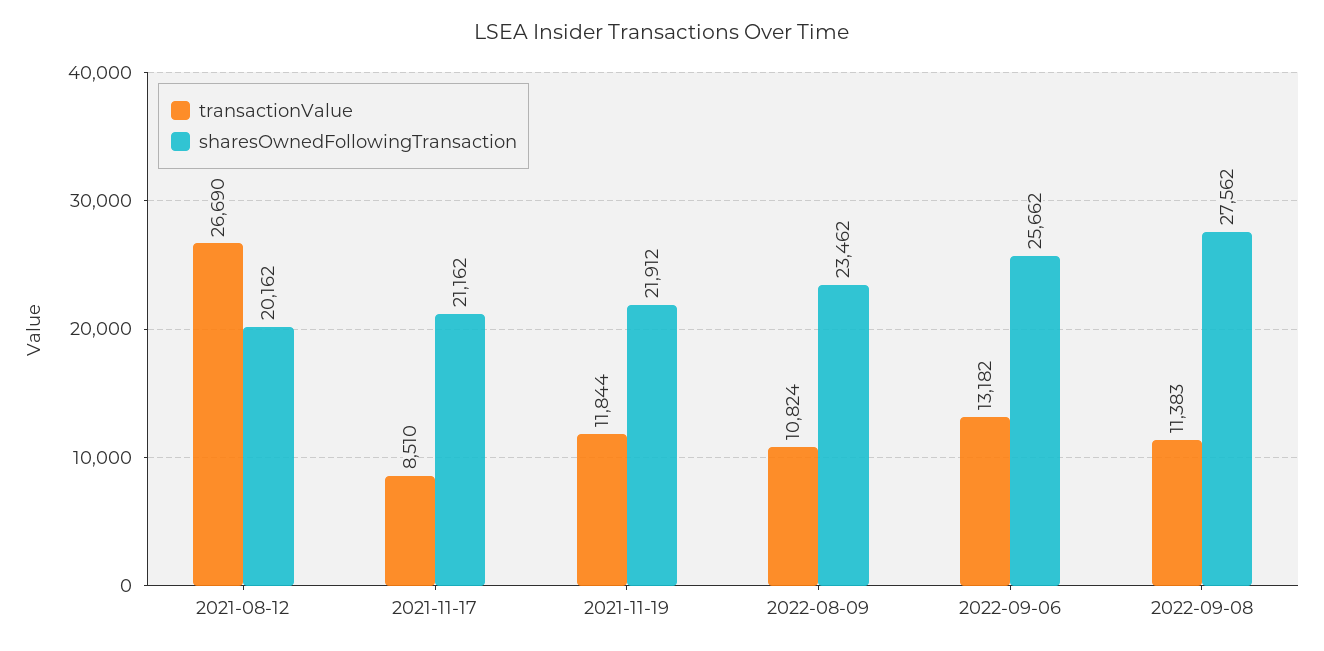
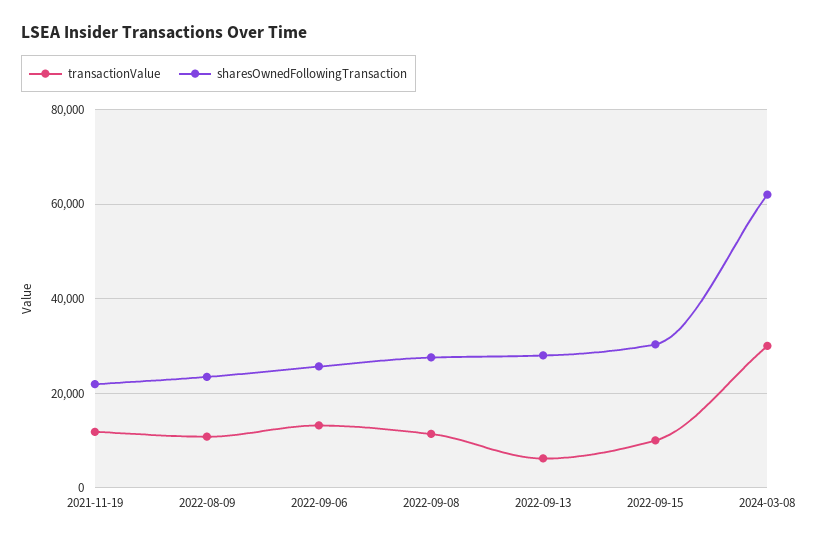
transactionValue, 2021-08-12: 26690 -> none
sharesOwnedFollowingTransaction, 2021-08-12: 20162 -> none
transactionValue, 2021-11-17: 8510 -> none
sharesOwnedFollowingTransaction, 2021-11-17: 21162 -> none
transactionValue, 2022-09-13: none -> 6000
sharesOwnedFollowingTransaction, 2022-09-13: none -> 28000
transactionValue, 2022-09-15: none -> 10000
sharesOwnedFollowingTransaction, 2022-09-15: none -> 30000
transactionValue, 2024-03-08: none -> 30000
sharesOwnedFollowingTransaction, 2024-03-08: none -> 62000

